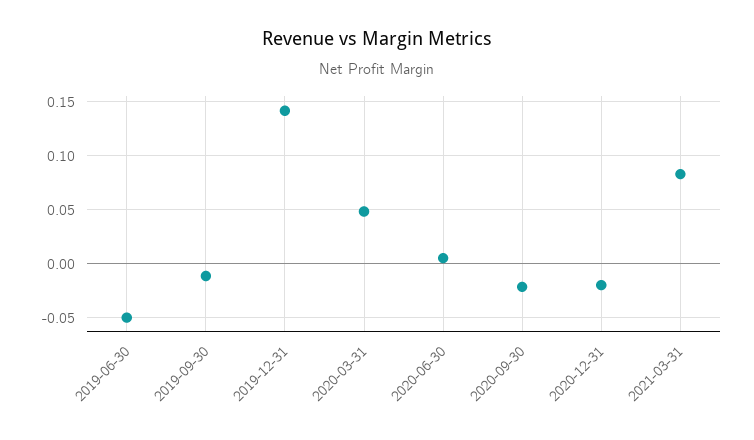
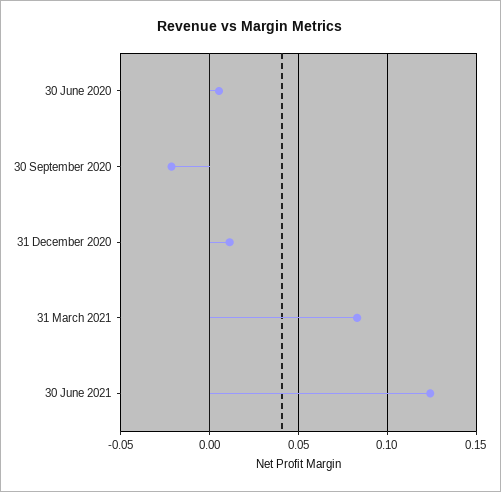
2019-06-30: -0.05 -> none
2019-09-30: -0.01 -> none
2019-12-31: 0.14 -> none
2020-03-31: 0.05 -> none
2020-12-31: -0.02 -> 0.01
30 June 2021: none -> 0.125

